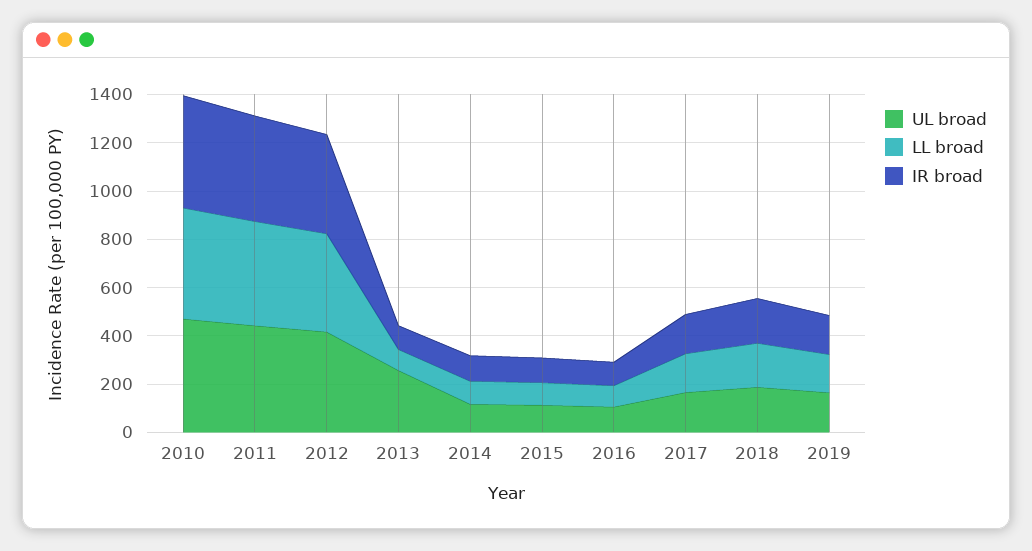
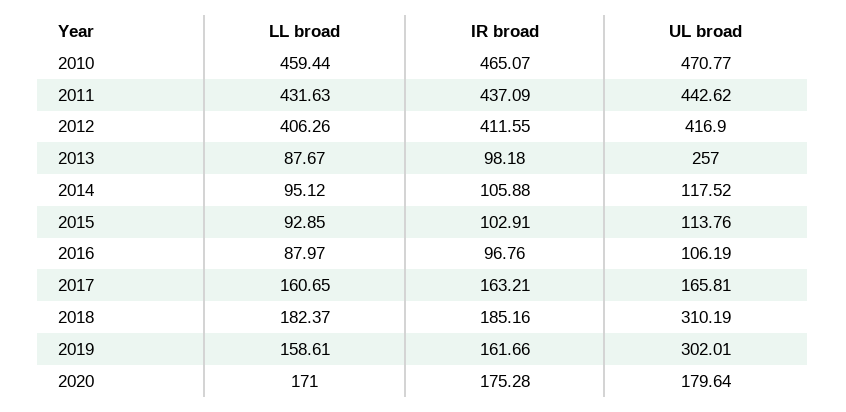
UL broad, 2018: 200 -> 310.19
UL broad, 2019: 150 -> 302.01
LL broad, 2020: none -> 171
IR broad, 2020: none -> 175.28
UL broad, 2020: none -> 179.64

